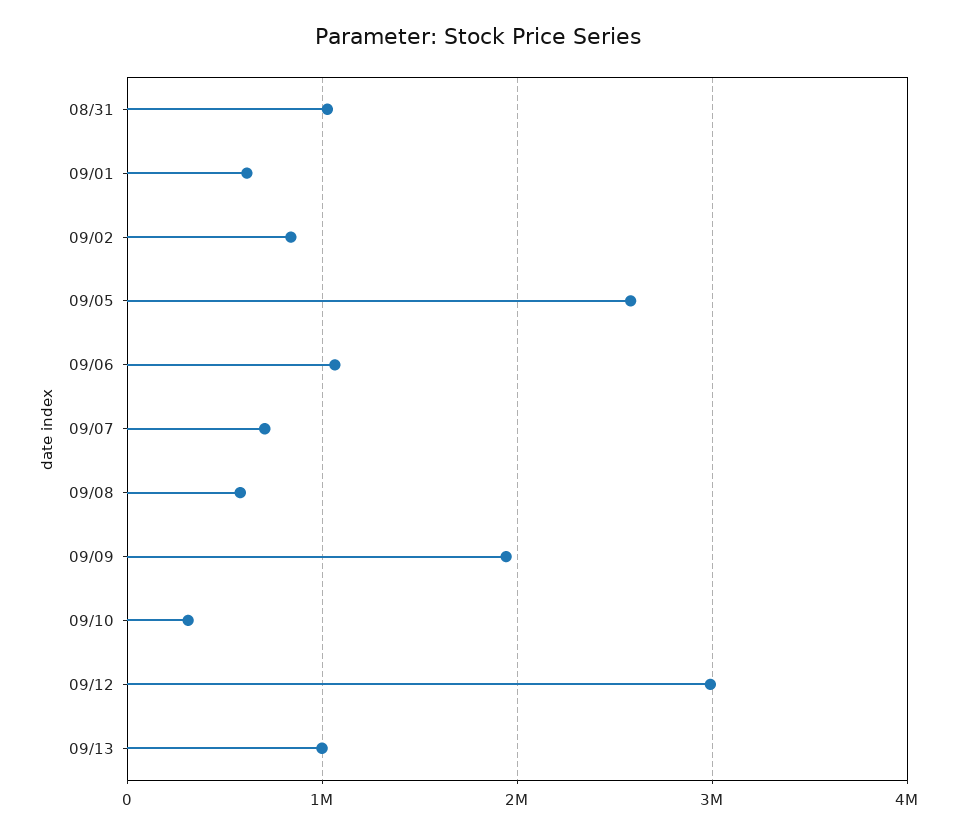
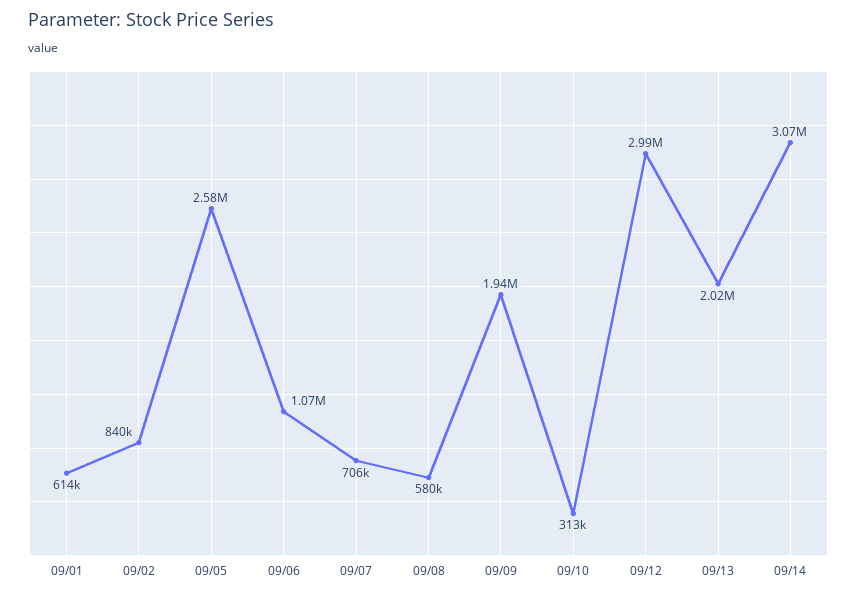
08/31: 1000000 -> none
09/13: 1000000 -> 2020000
09/14: none -> 3070000

